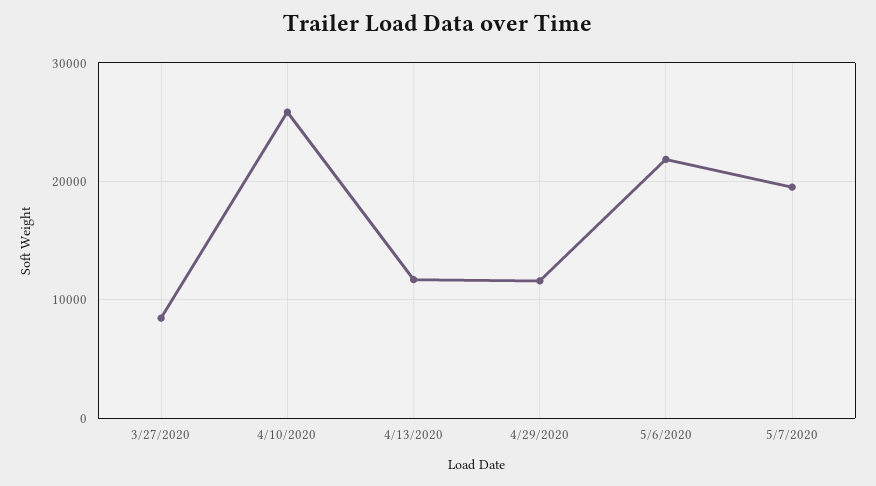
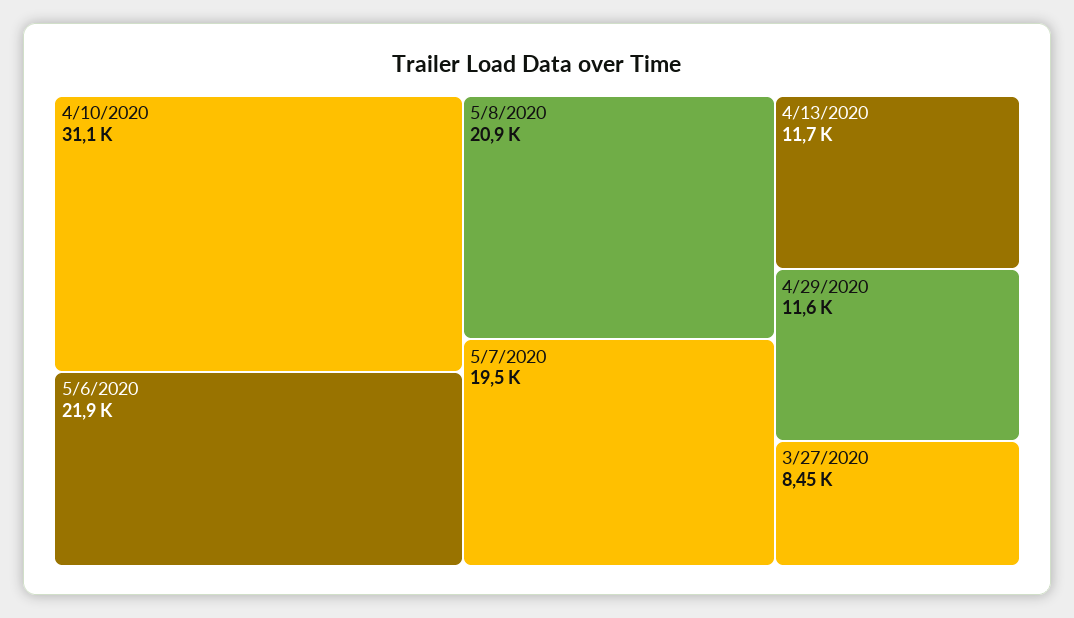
4/10/2020: 26000 -> 31100
5/8/2020: none -> 20900

